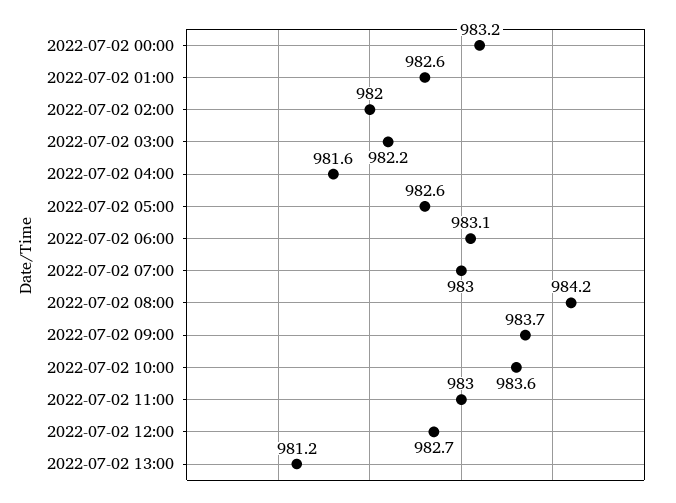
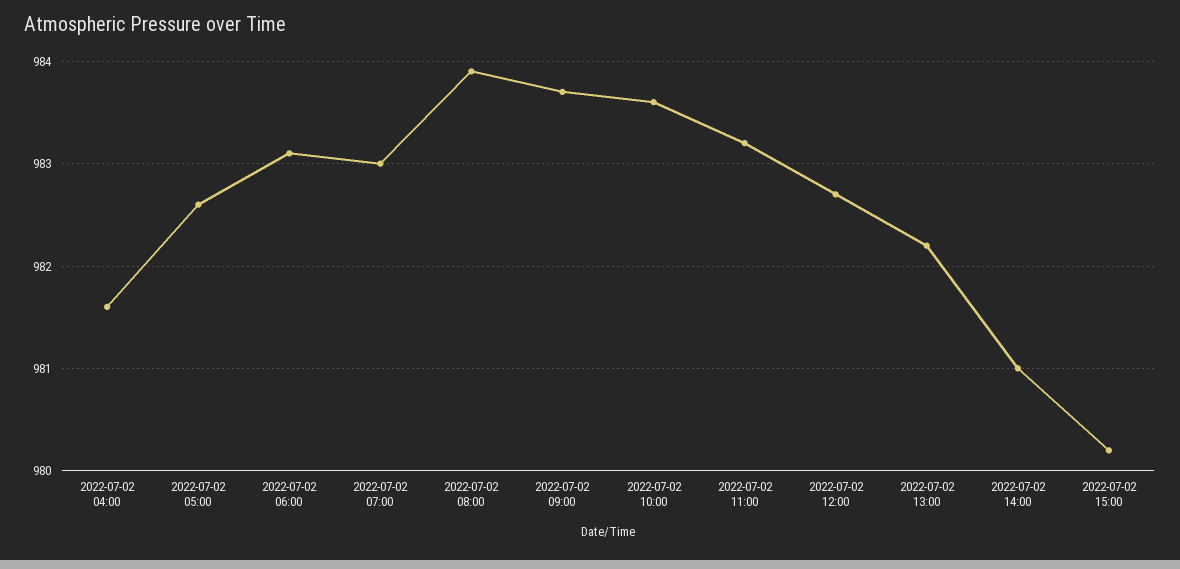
2022-07-02 00:00: 983.2 -> none
2022-07-02 01:00: 982.6 -> none
2022-07-02 02:00: 982 -> none
2022-07-02 03:00: 982.2 -> none
2022-07-02 08:00: 984.2 -> 983.9
2022-07-02 11:00: 983 -> 983.2
2022-07-02 13:00: 981.2 -> 982.2
2022-07-02 14:00: none -> 981
2022-07-02 15:00: none -> 980.2

